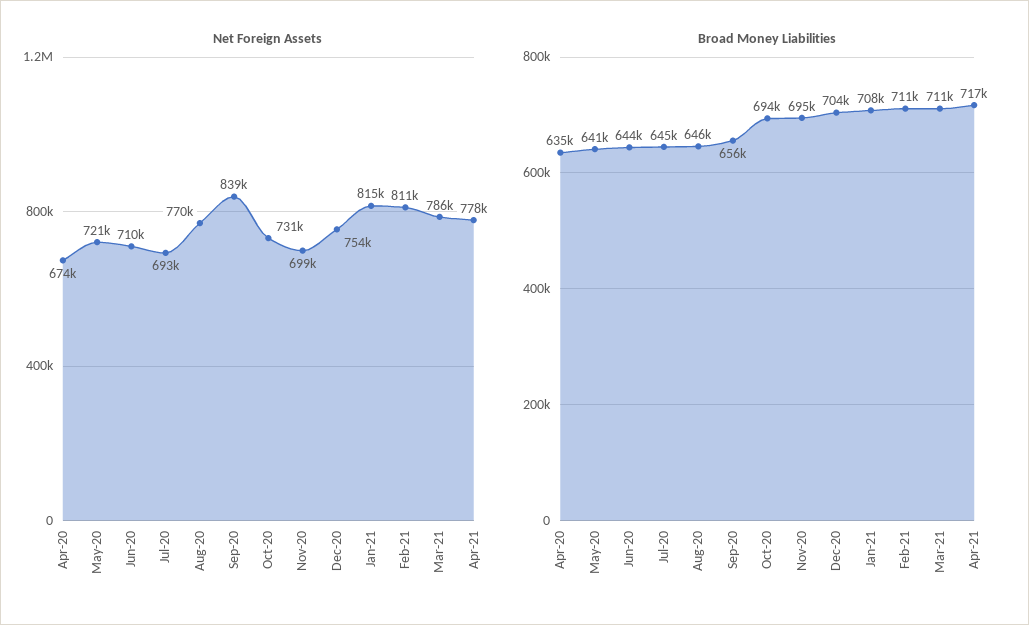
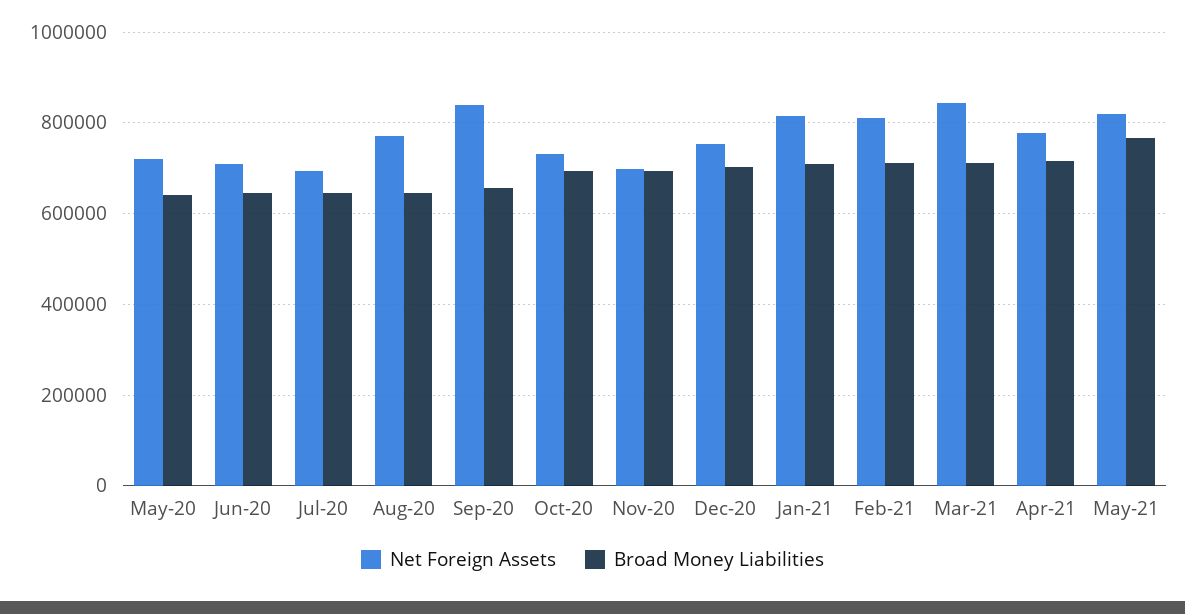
Net Foreign Assets, Apr-20: 674000 -> none
Net Foreign Assets, Mar-21: 786000 -> 840000
Broad Money Liabilities, Apr-20: 635000 -> none
Net Foreign Assets, May-21: none -> 820000
Broad Money Liabilities, May-21: none -> 760000

